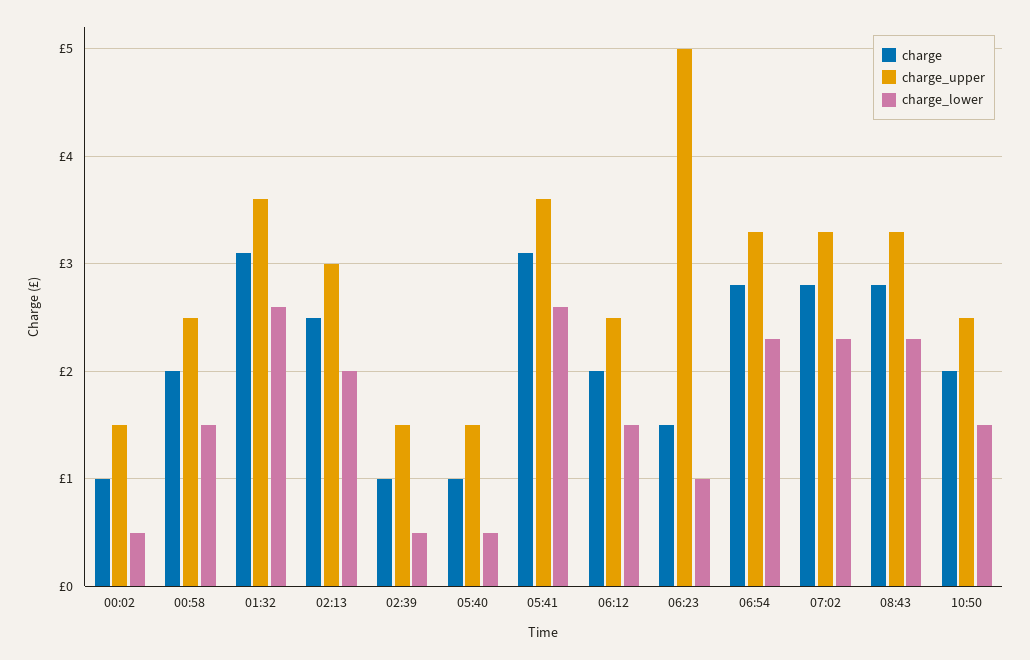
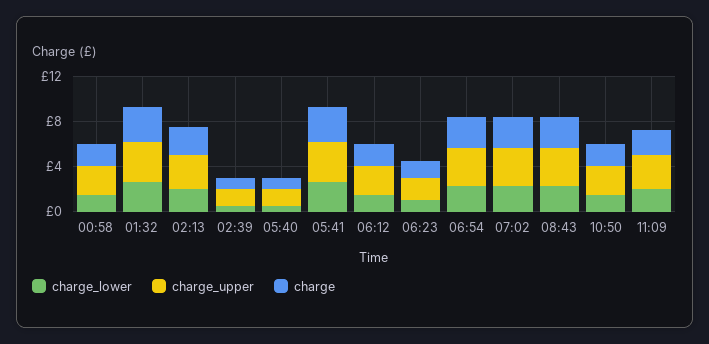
charge, 00:02: 1 -> none
charge_upper, 00:02: 1.5 -> none
charge_lower, 00:02: 0.5 -> none
charge_upper, 06:23: 5 -> 2
charge_lower, 11:09: none -> 2
charge_upper, 11:09: none -> 3
charge, 11:09: none -> 2

